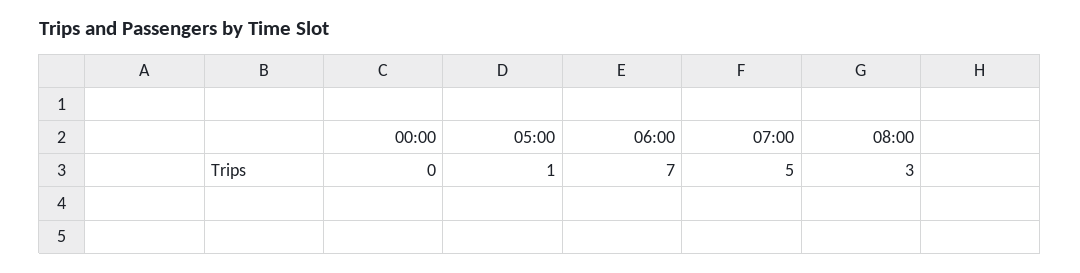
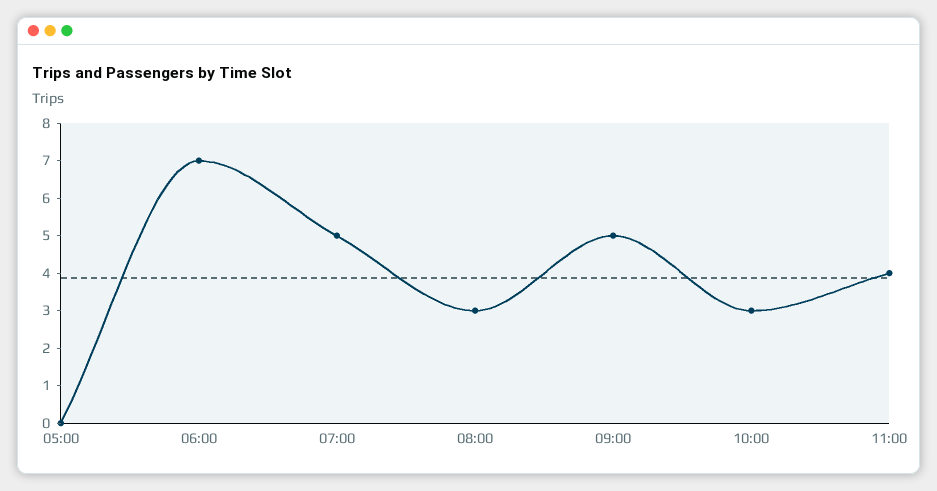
00:00: 0 -> none
05:00: 1 -> 0
09:00: none -> 5
10:00: none -> 3
11:00: none -> 4

